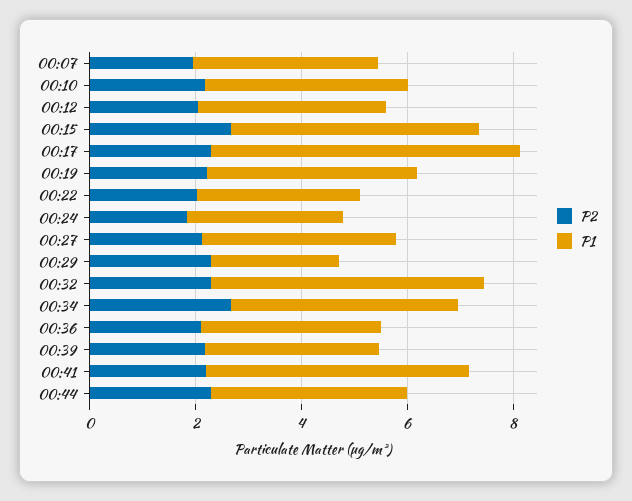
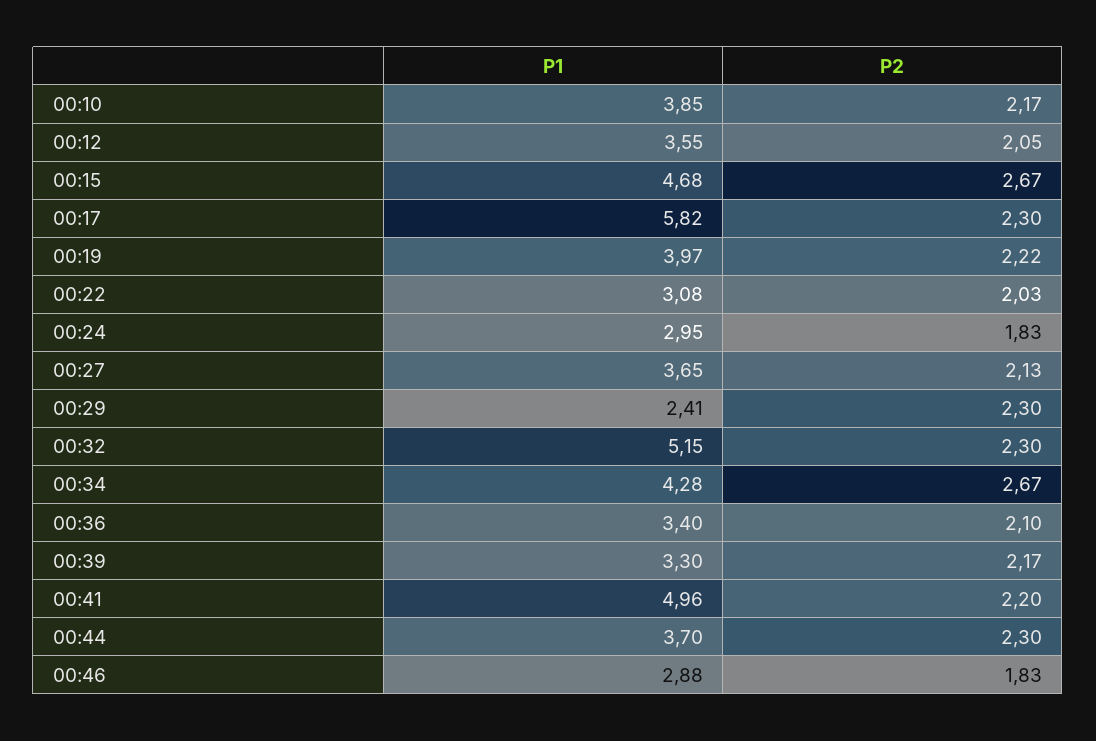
P2, 00:07: 2 -> none
P1, 00:07: 3.5 -> none
P1, 00:46: none -> 2.88
P2, 00:46: none -> 1.83

